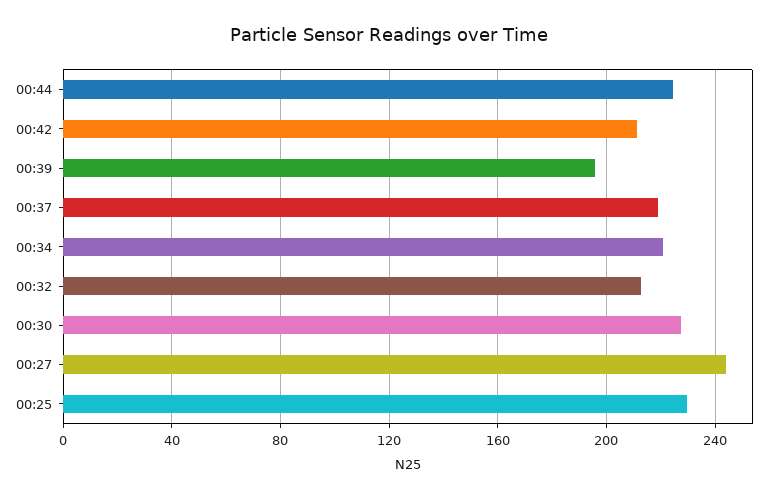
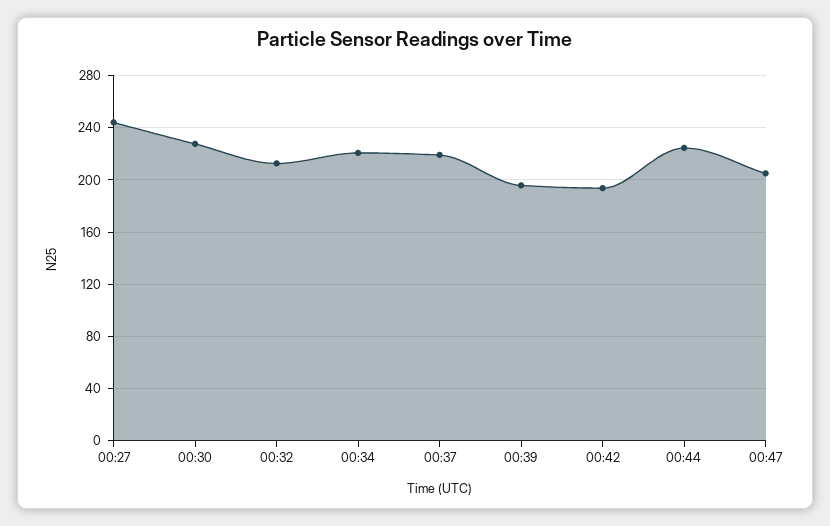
00:42: 210 -> 195
00:25: 230 -> none
00:47: none -> 205

